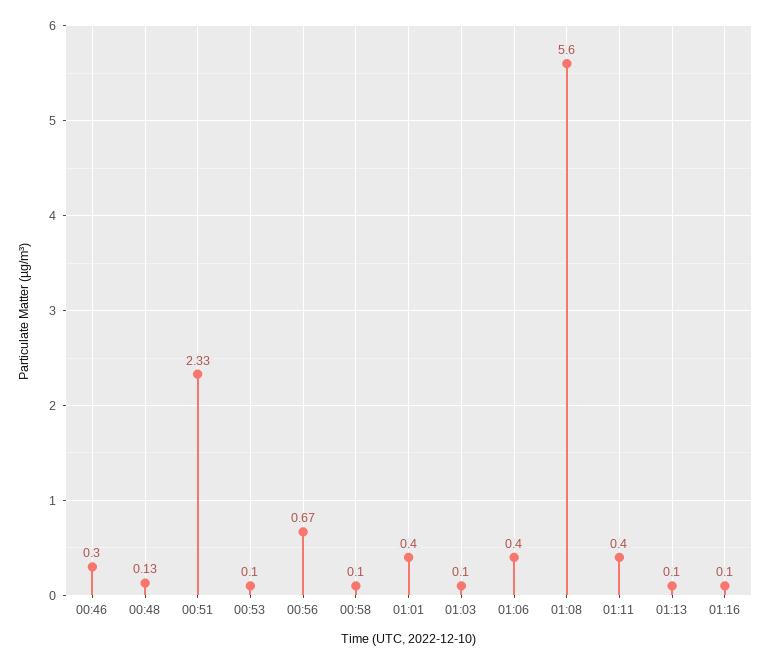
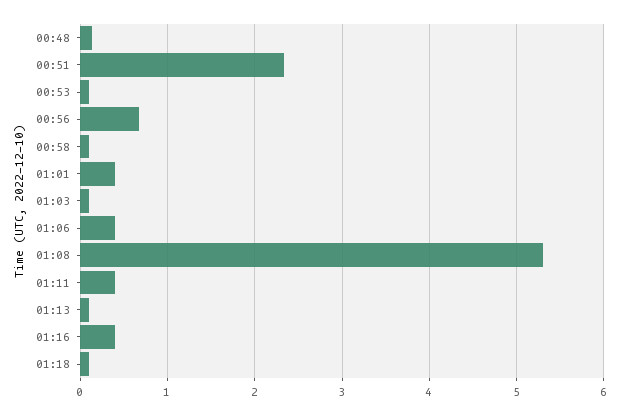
00:46: 0.3 -> none
01:08: 5.6 -> 5.3
01:16: 0.1 -> 0.4
01:18: none -> 0.1

